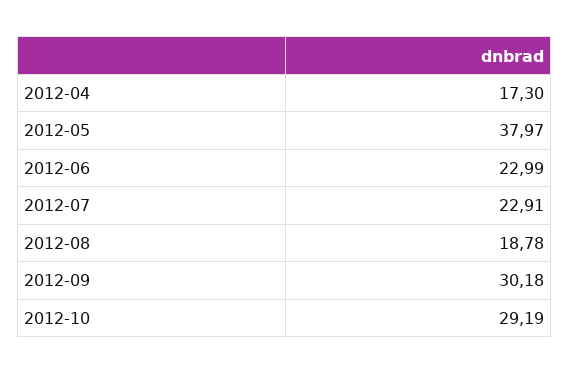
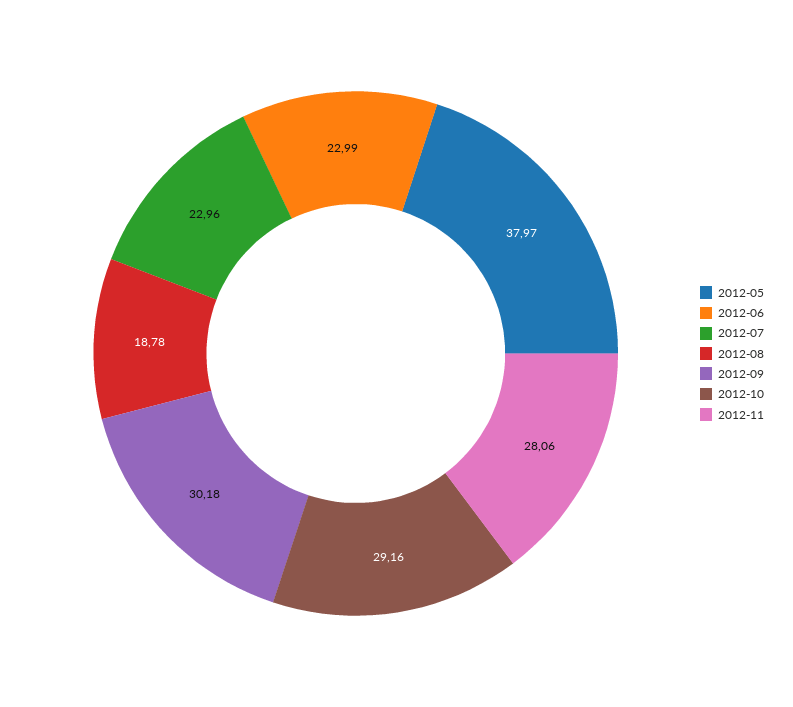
2012-04: 17.3 -> none
2012-07: 22.91 -> 22.96
2012-10: 29.19 -> 29.16
2012-11: none -> 28.06

